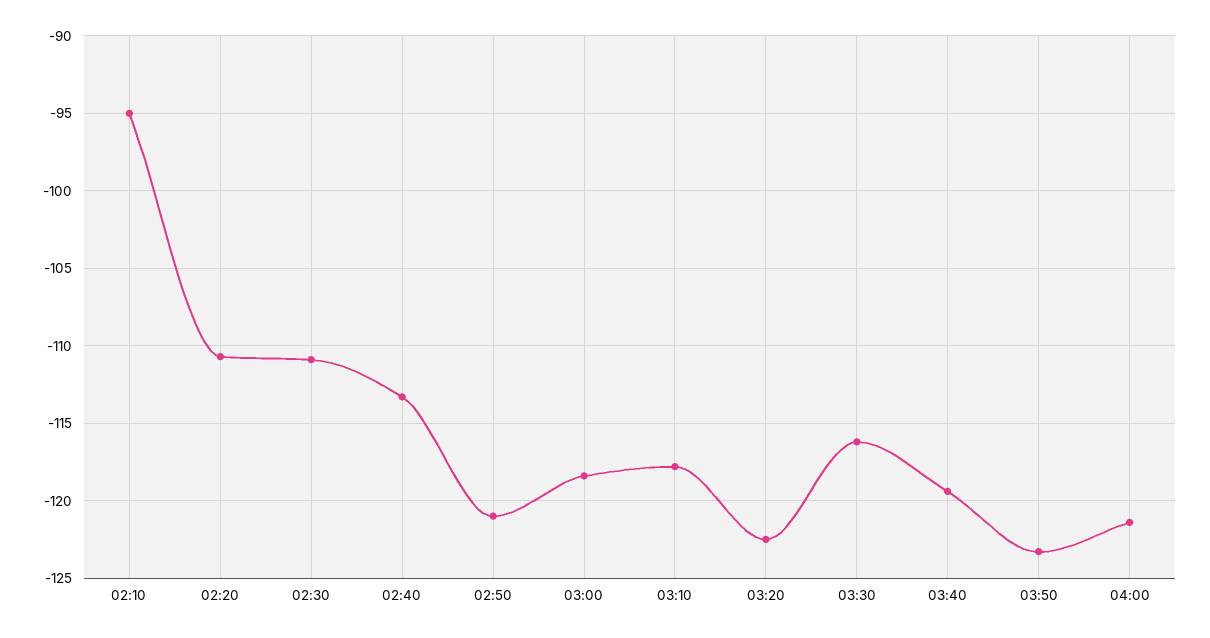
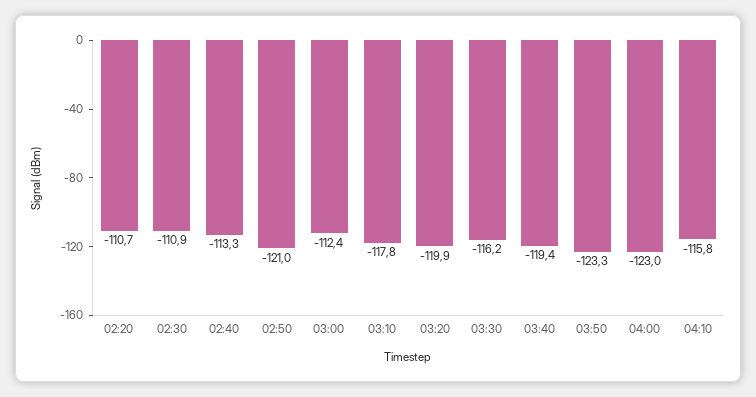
02:10: -95 -> none
03:00: -118.5 -> -112.4
03:20: -122.5 -> -119.9
04:00: -121.5 -> -123
04:10: none -> -115.8

